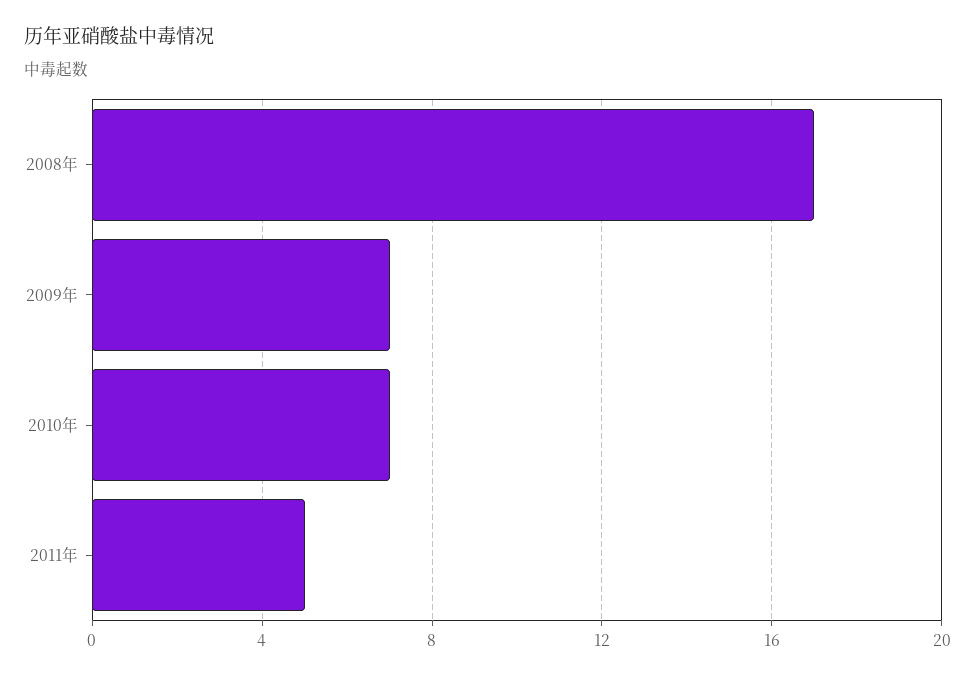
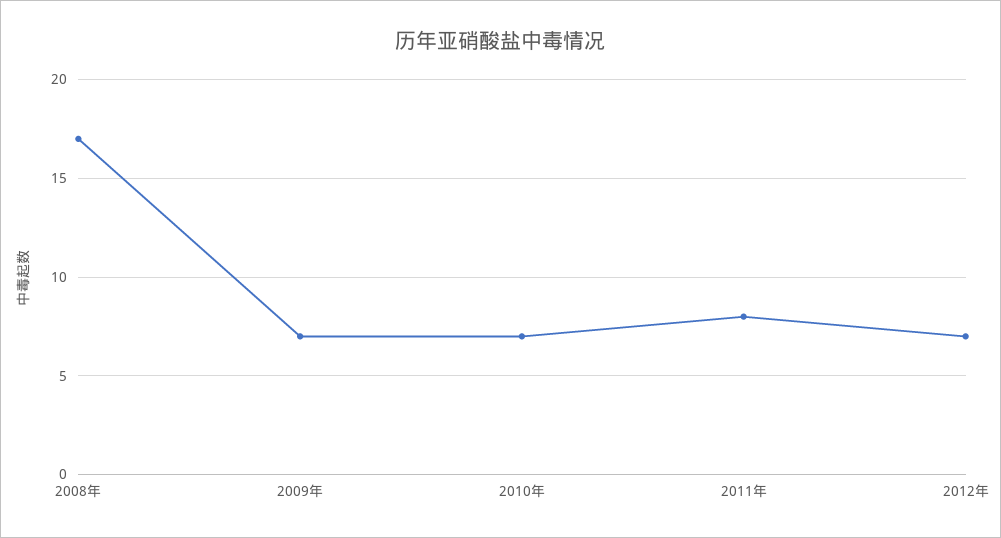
2011年: 5 -> 8
2012年: none -> 7

